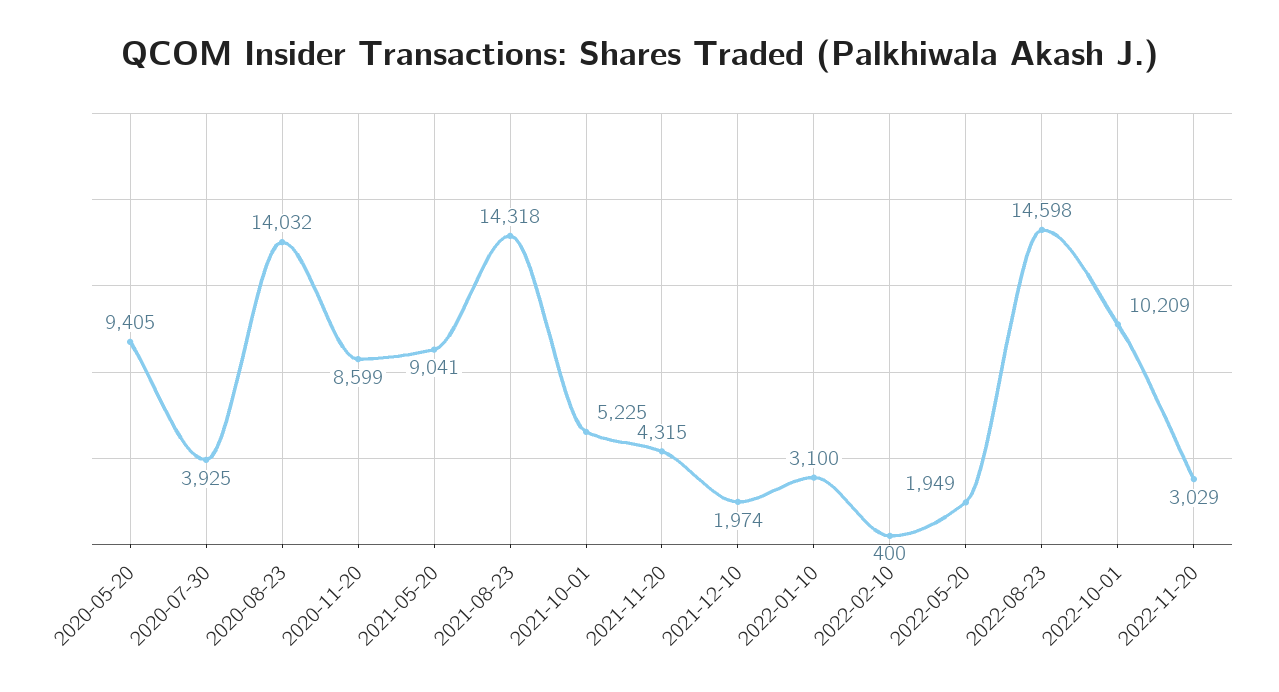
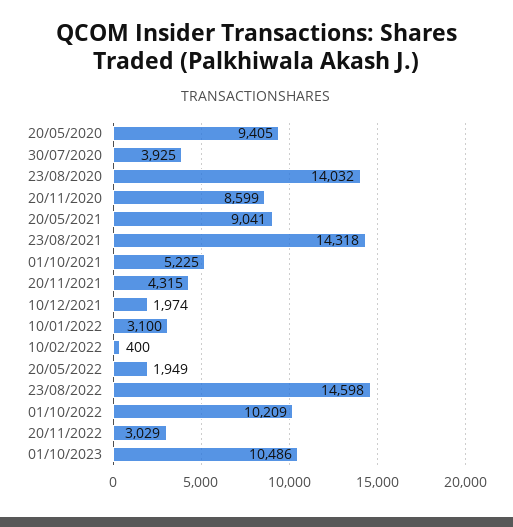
01/10/2023: none -> 10486

